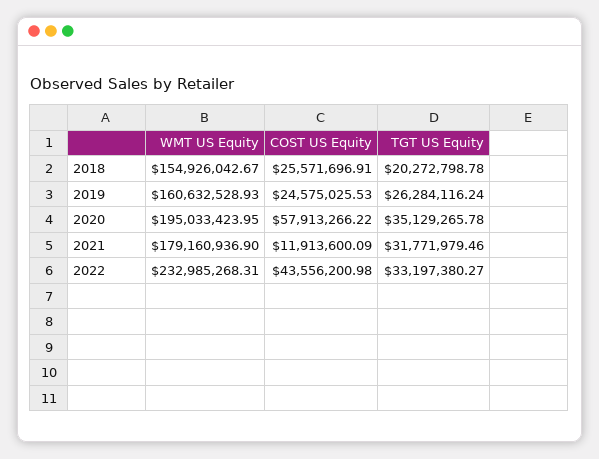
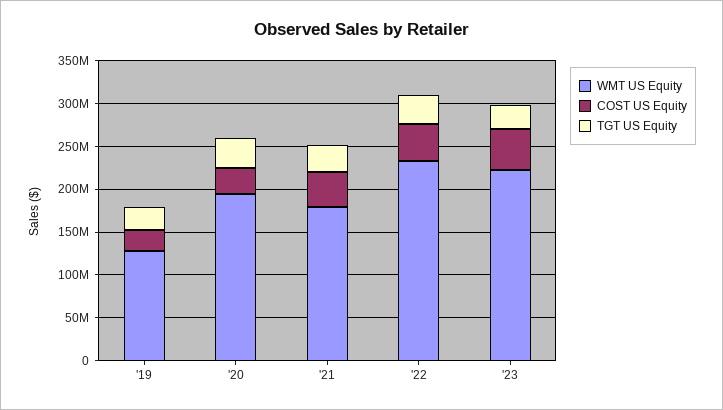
WMT US Equity, 2018: 154926042.67 -> none
COST US Equity, 2018: 25571696.91 -> none
TGT US Equity, 2018: 20272798.78 -> none
WMT US Equity, 2019: 160632528.93 -> 130000000
COST US Equity, 2020: 57913266.22 -> 30000000
COST US Equity, 2021: 11913600.09 -> 40000000
WMT US Equity, '23: none -> 220000000
COST US Equity, '23: none -> 50000000
TGT US Equity, '23: none -> 30000000

